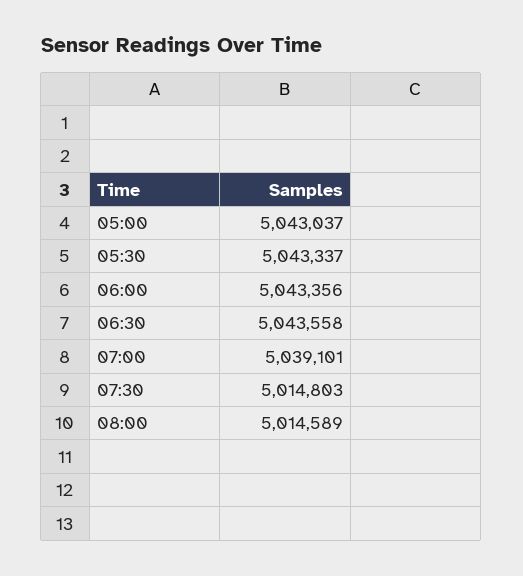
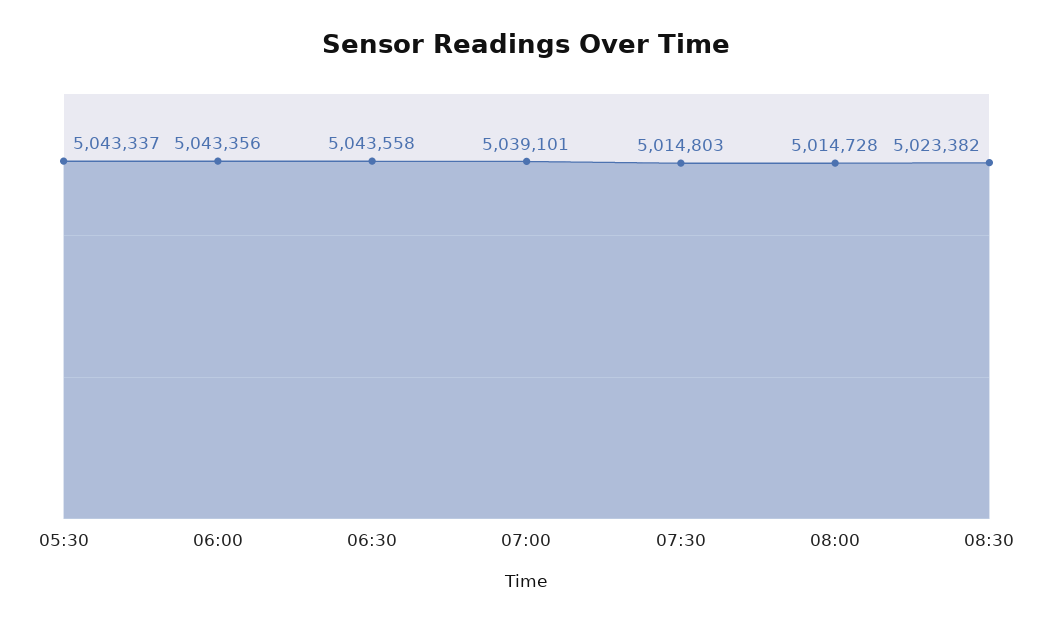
05:00: 5043037 -> none
08:00: 5014589 -> 5014728
08:30: none -> 5023382

